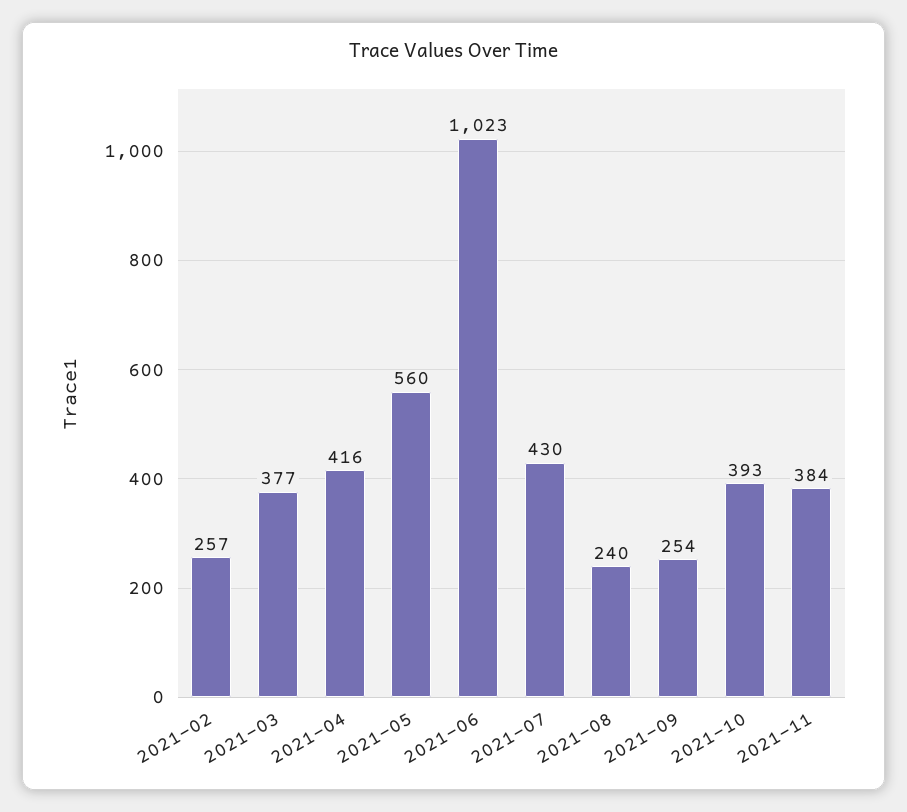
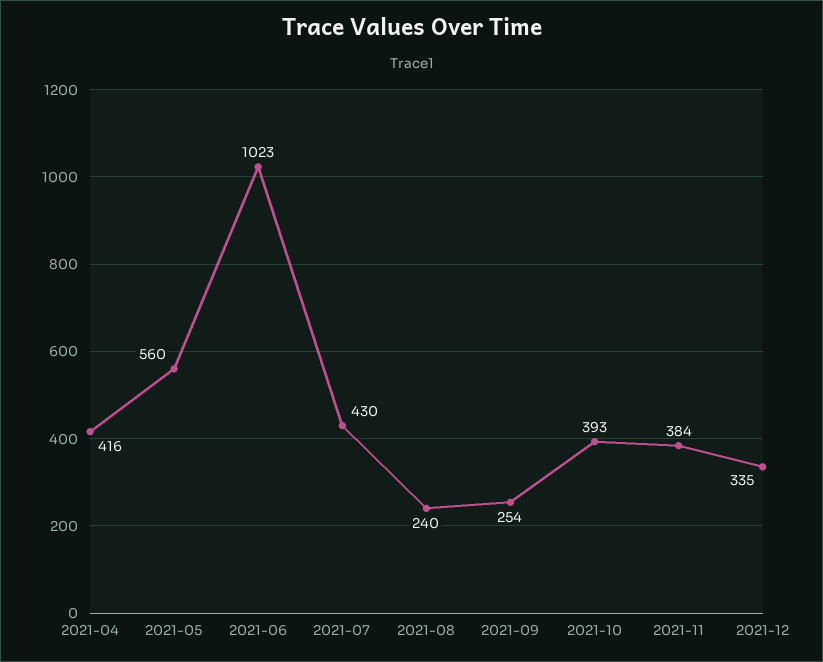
2021-02: 257 -> none
2021-03: 377 -> none
2021-12: none -> 335

